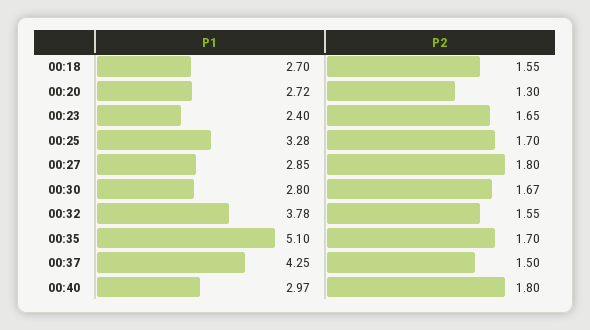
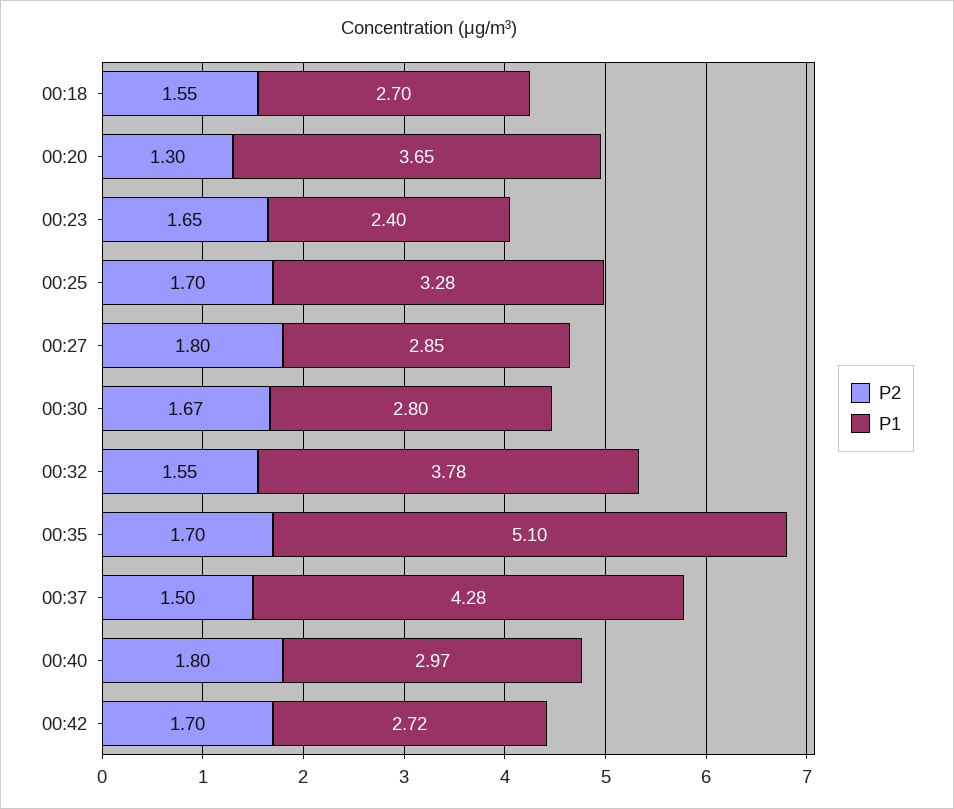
P1, 00:20: 2.72 -> 3.65
P1, 00:37: 4.25 -> 4.28
P2, 00:42: none -> 1.7
P1, 00:42: none -> 2.72

